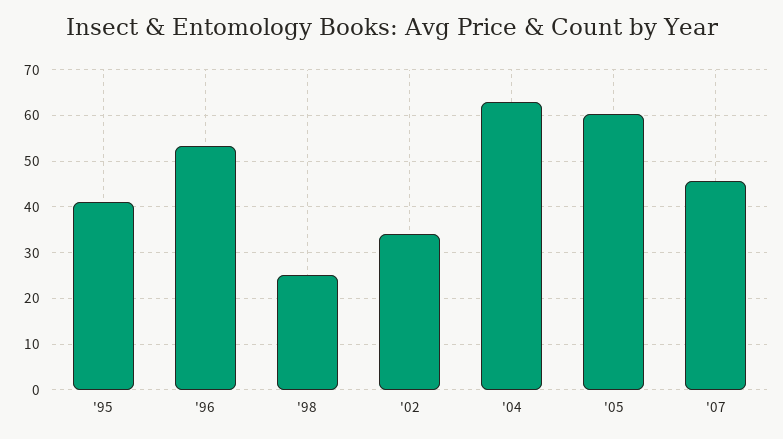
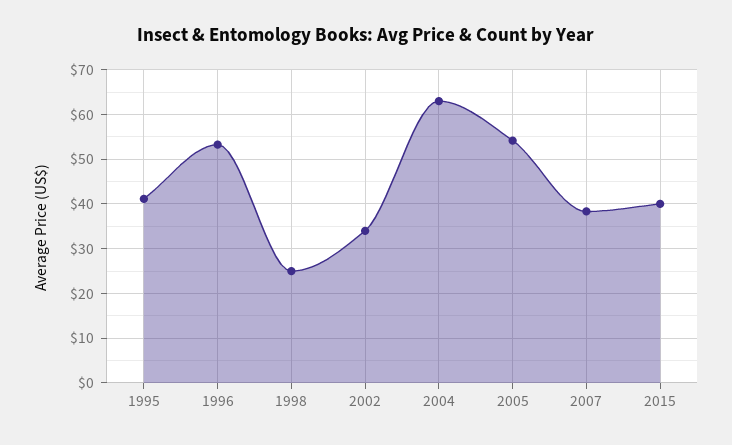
'05: 60 -> 54
'07: 46 -> 38
2015: none -> 40

